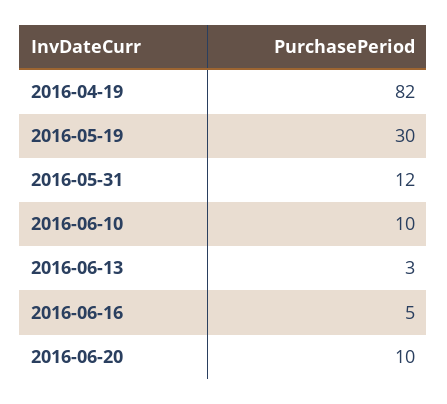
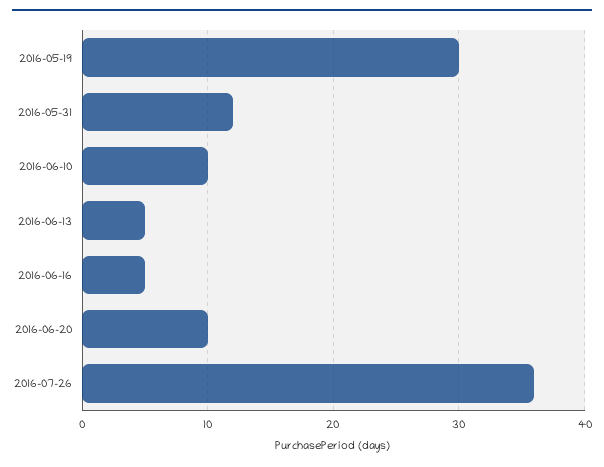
2016-04-19: 82 -> none
2016-06-13: 3 -> 5
2016-07-26: none -> 36

